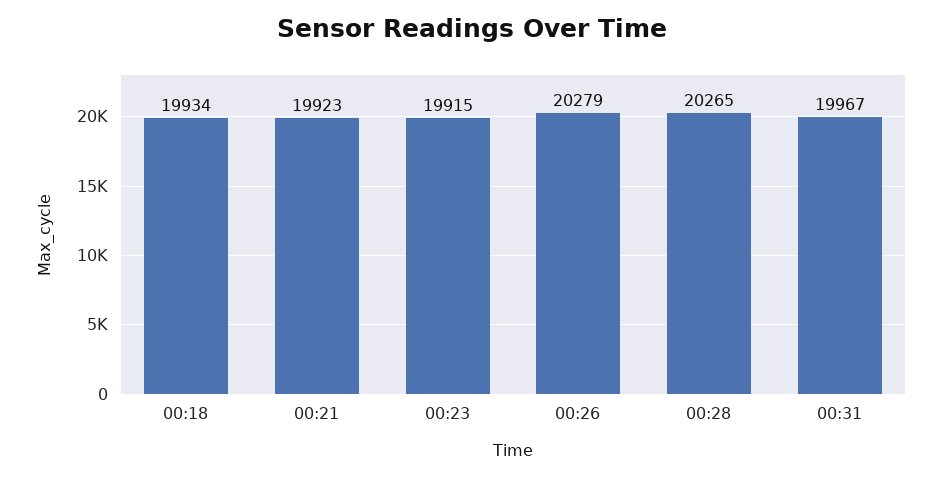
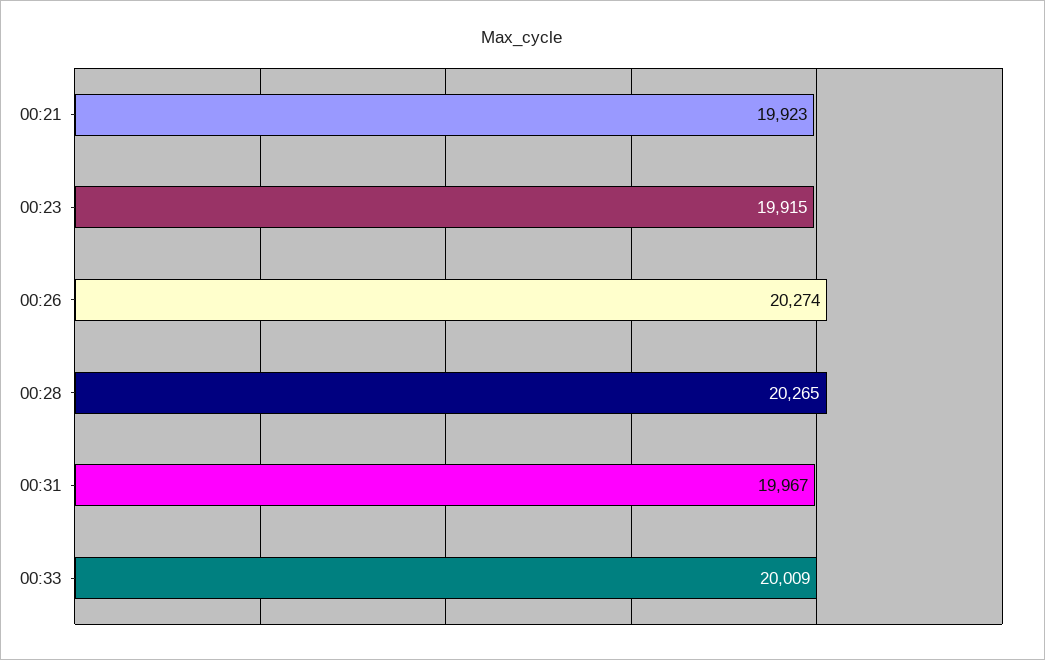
00:18: 19934 -> none
00:26: 20279 -> 20274
00:33: none -> 20009

